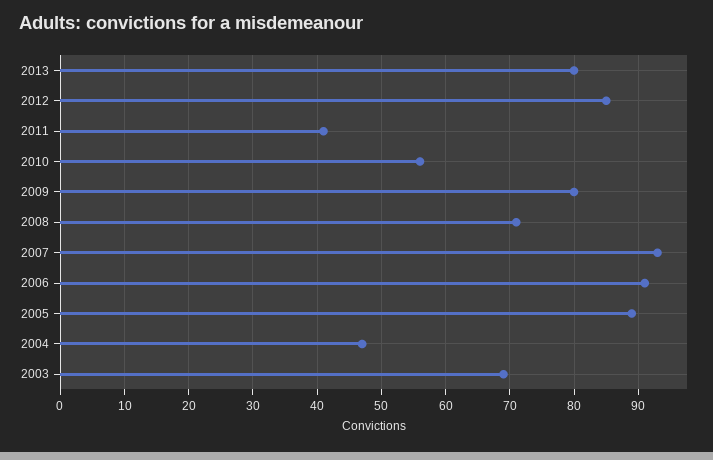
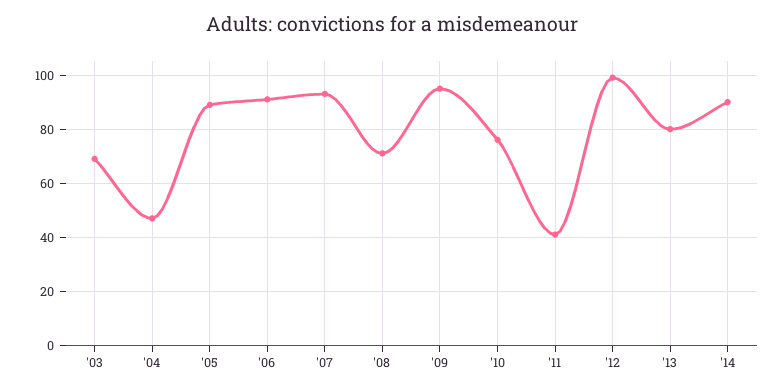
2012: 85 -> 100
2010: 56 -> 75
2009: 80 -> 95
'14: none -> 90

